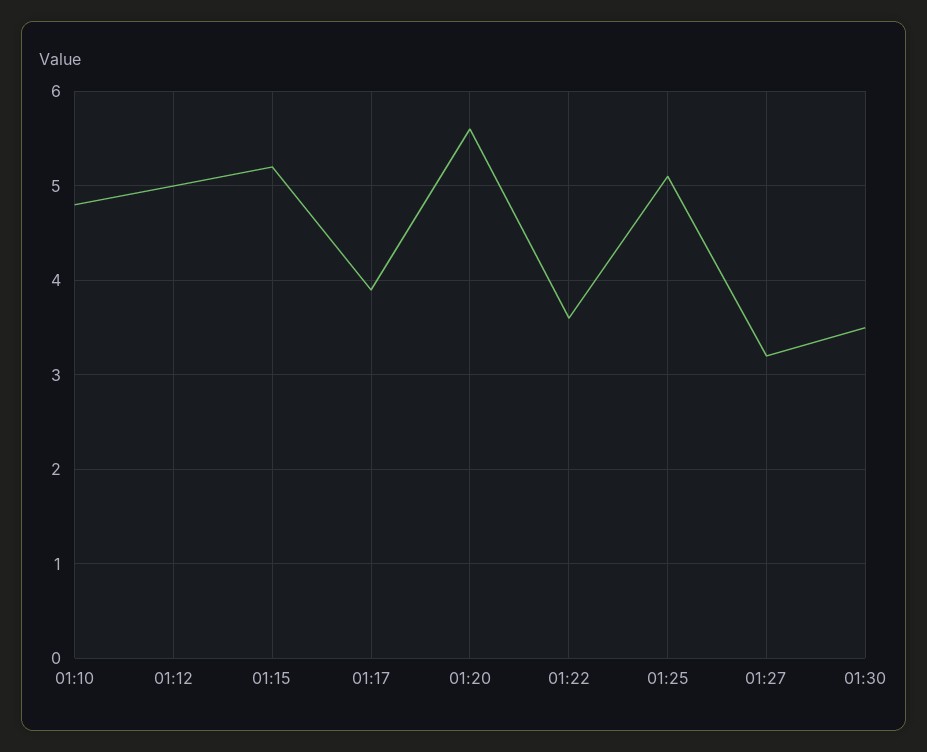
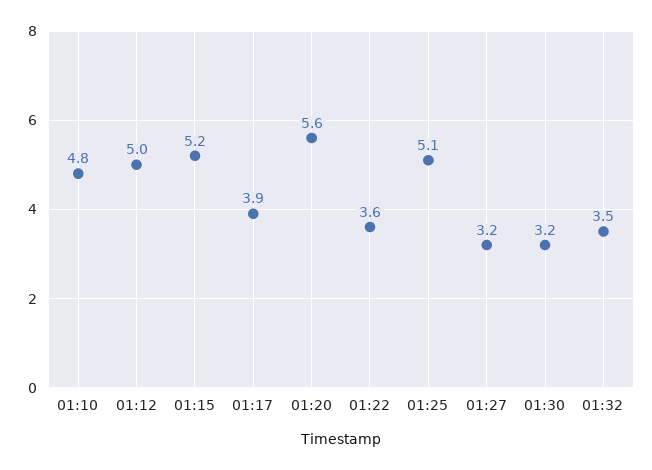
01:30: 3.5 -> 3.2
01:32: none -> 3.5

